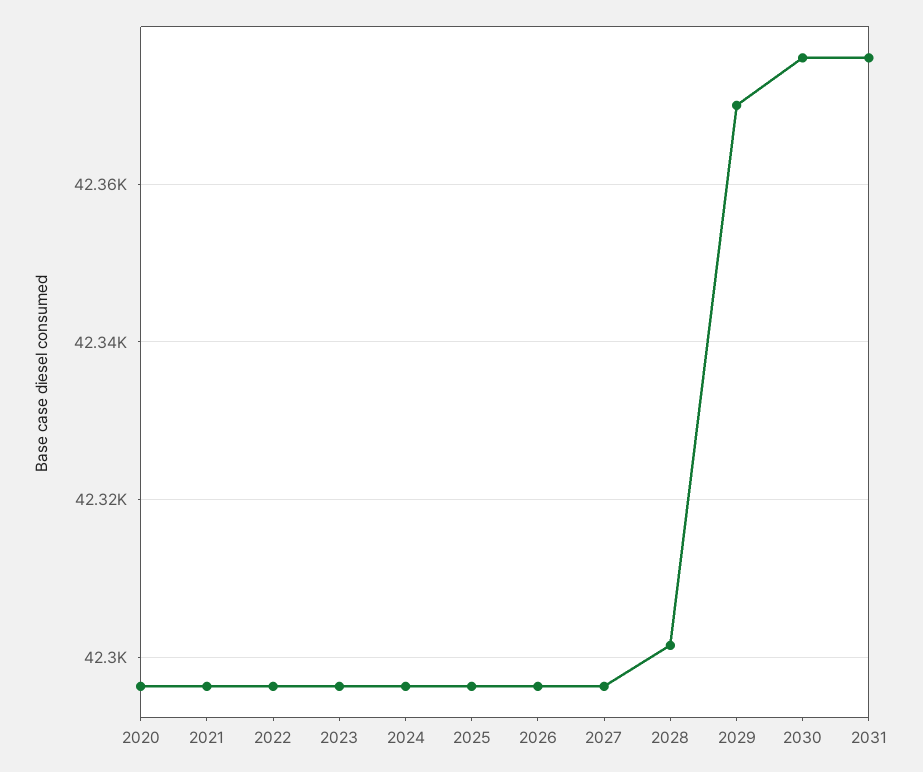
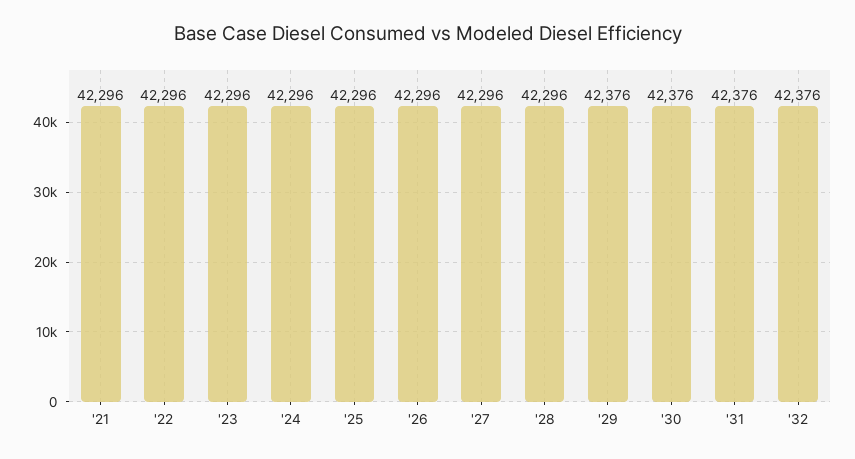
2020: 42296 -> none
2028: 42302 -> 42296
2029: 42370 -> 42376
'32: none -> 42376

